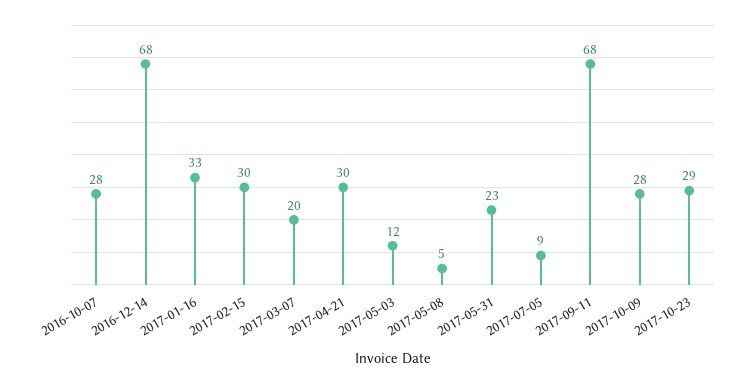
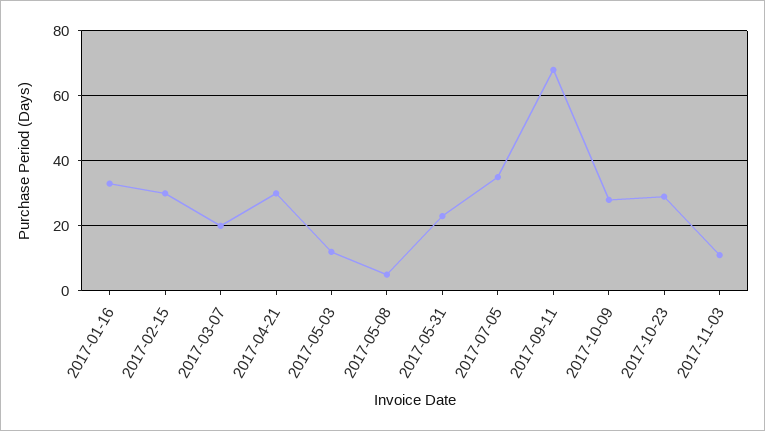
2016-10-07: 28 -> none
2016-12-14: 68 -> none
2017-07-05: 9 -> 35
2017-11-03: none -> 10

